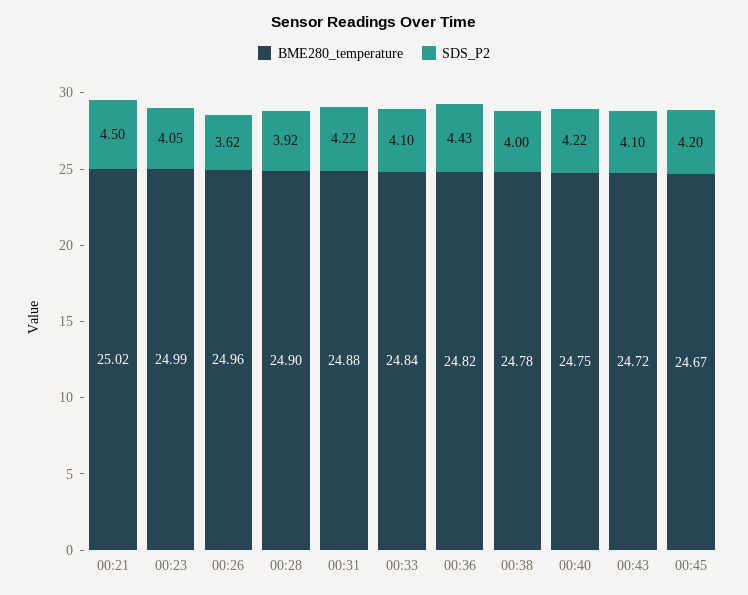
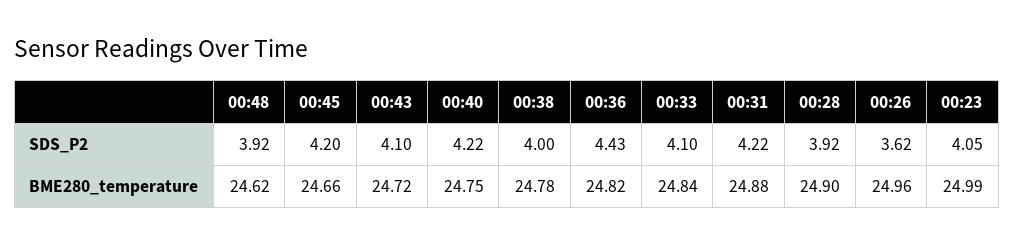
BME280_temperature, 00:21: 25.02 -> none
SDS_P2, 00:21: 4.5 -> none
BME280_temperature, 00:45: 24.67 -> 24.66
SDS_P2, 00:48: none -> 3.92
BME280_temperature, 00:48: none -> 24.62

